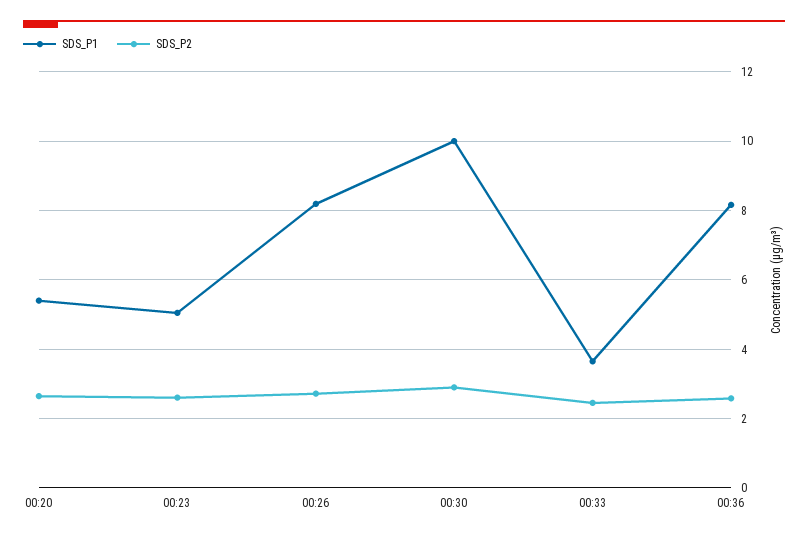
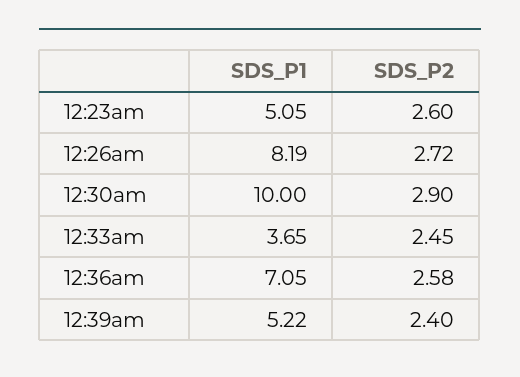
SDS_P1, 00:20: 5.4 -> none
SDS_P2, 00:20: 2.6 -> none
SDS_P1, 00:36: 8.2 -> 7.05
SDS_P1, 12:39am: none -> 5.22
SDS_P2, 12:39am: none -> 2.4

